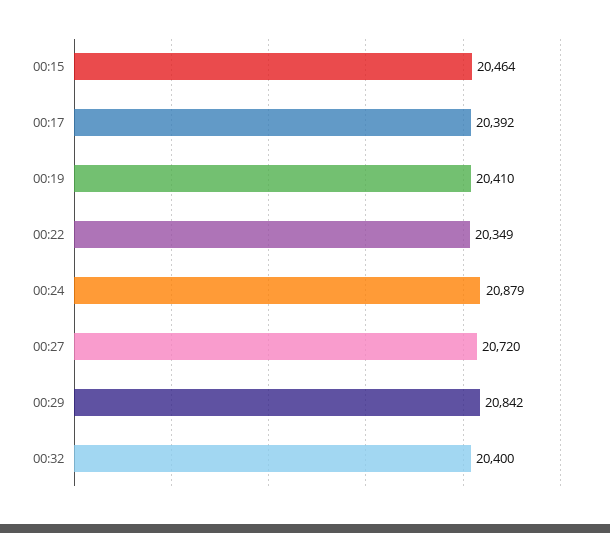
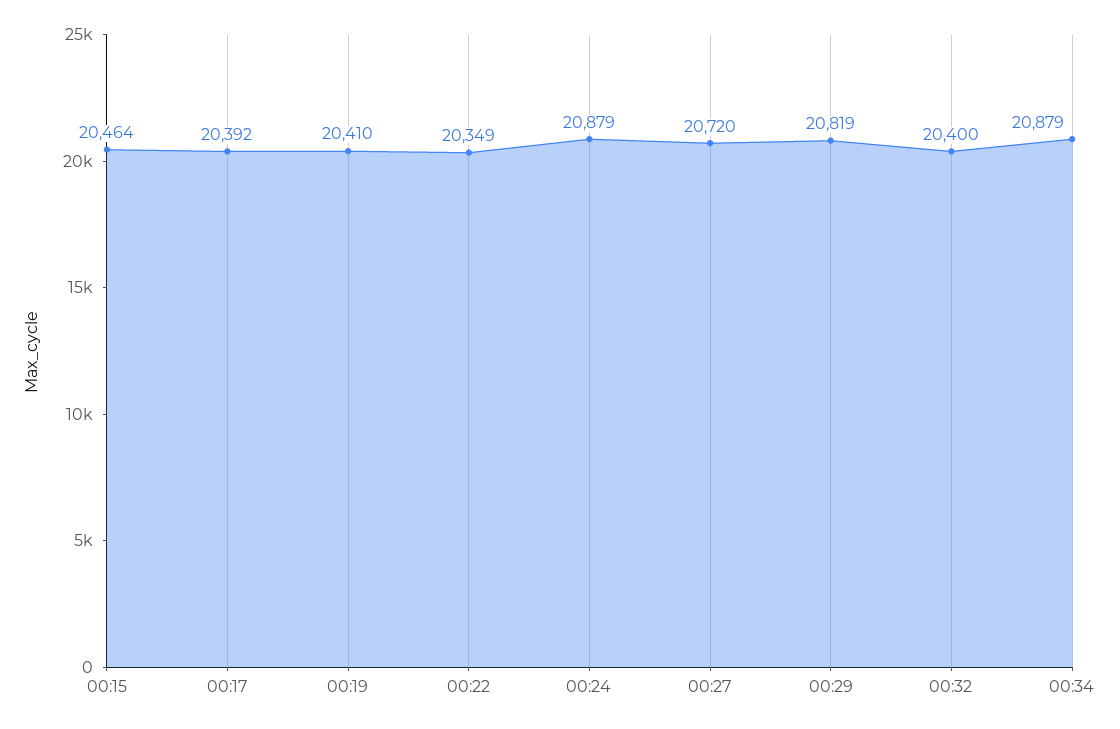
00:29: 20842 -> 20819
00:34: none -> 20879

